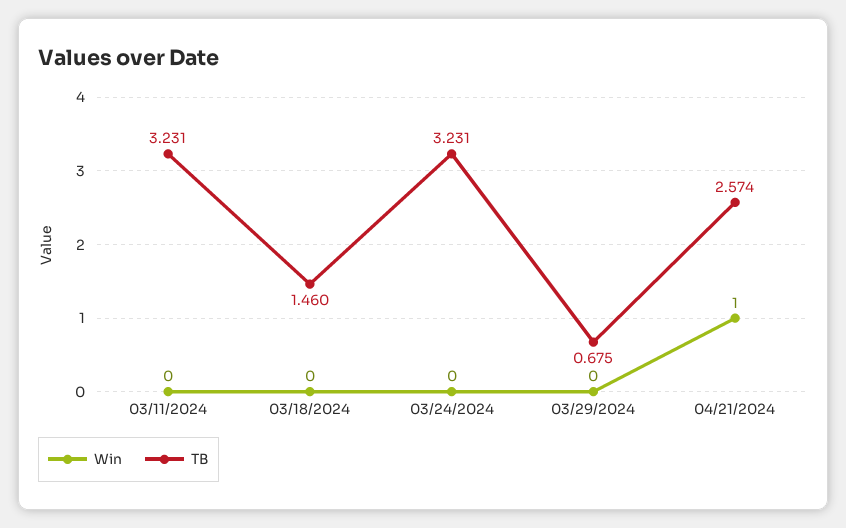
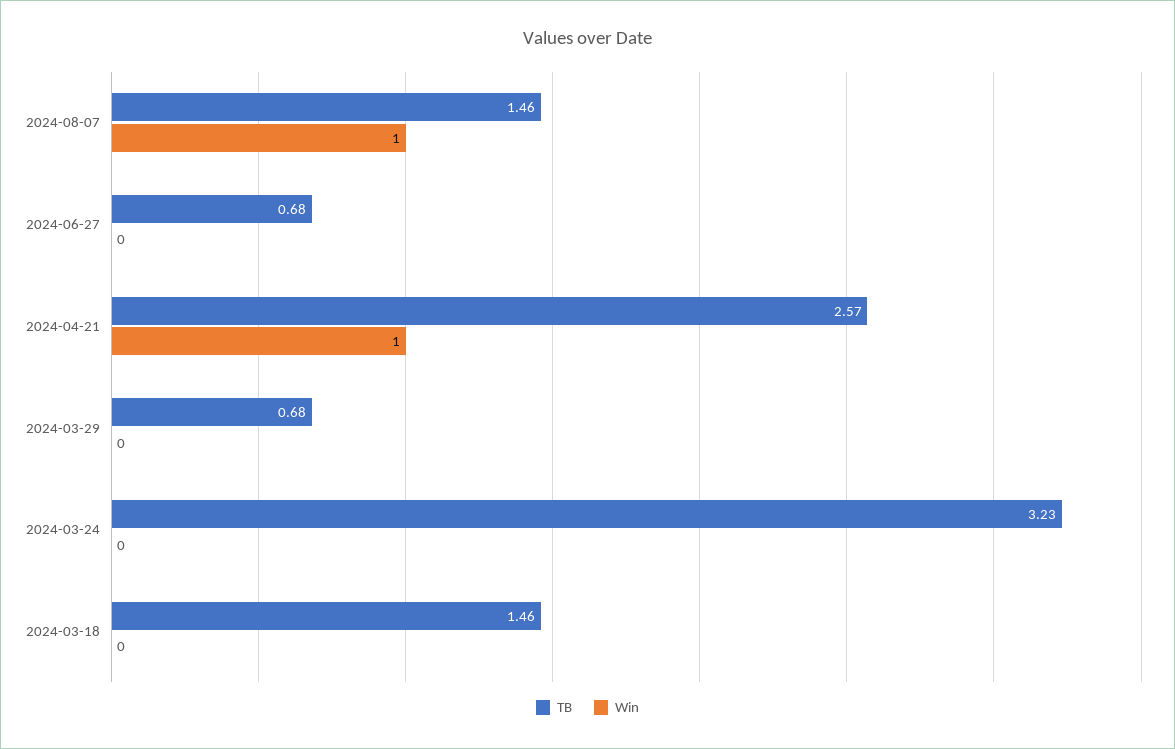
Win, 03/11/2024: 0 -> none
TB, 03/11/2024: 3.231 -> none
TB, 2024-08-07: none -> 1.46
Win, 2024-08-07: none -> 1
TB, 2024-06-27: none -> 0.68
Win, 2024-06-27: none -> 0

